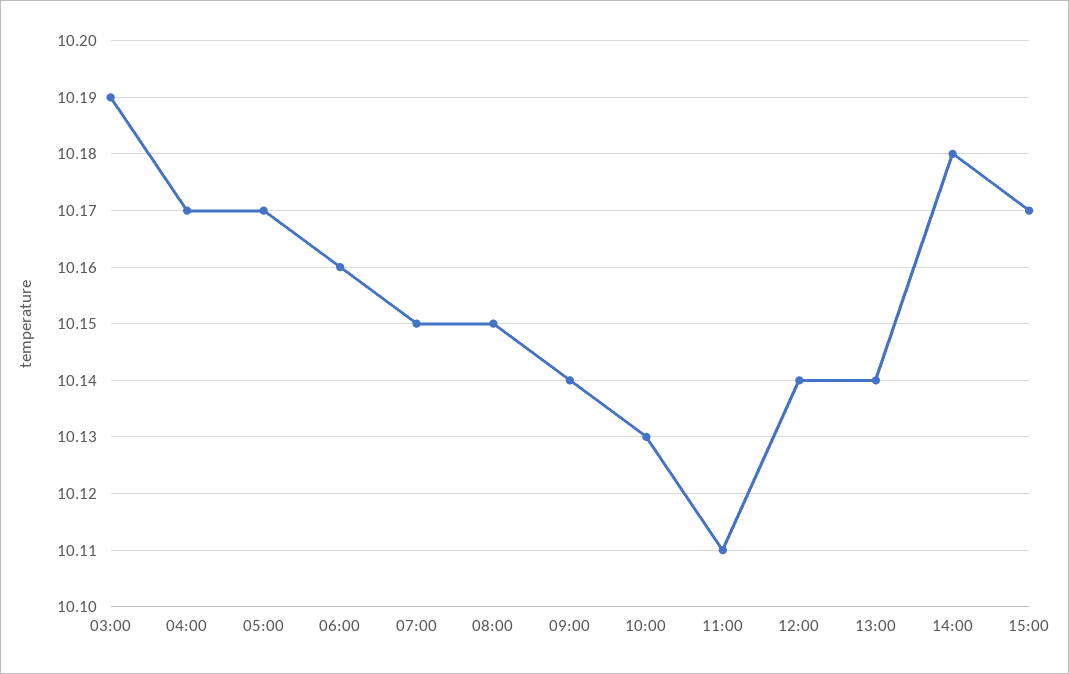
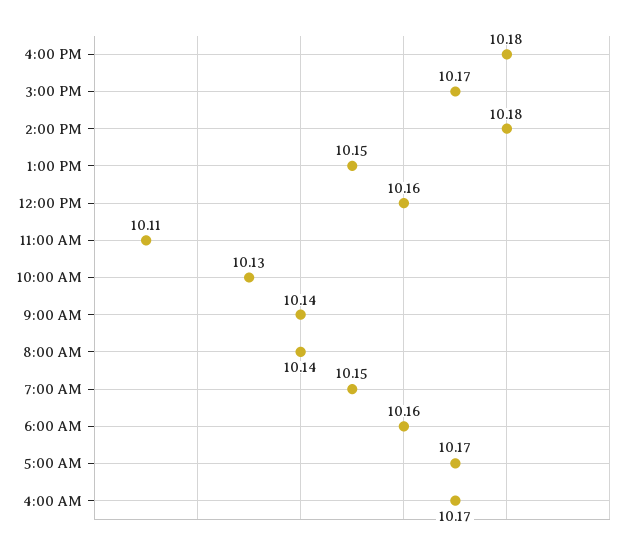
03:00: 10.19 -> none
08:00: 10.15 -> 10.14
12:00: 10.14 -> 10.16
13:00: 10.14 -> 10.15
4:00 PM: none -> 10.18

